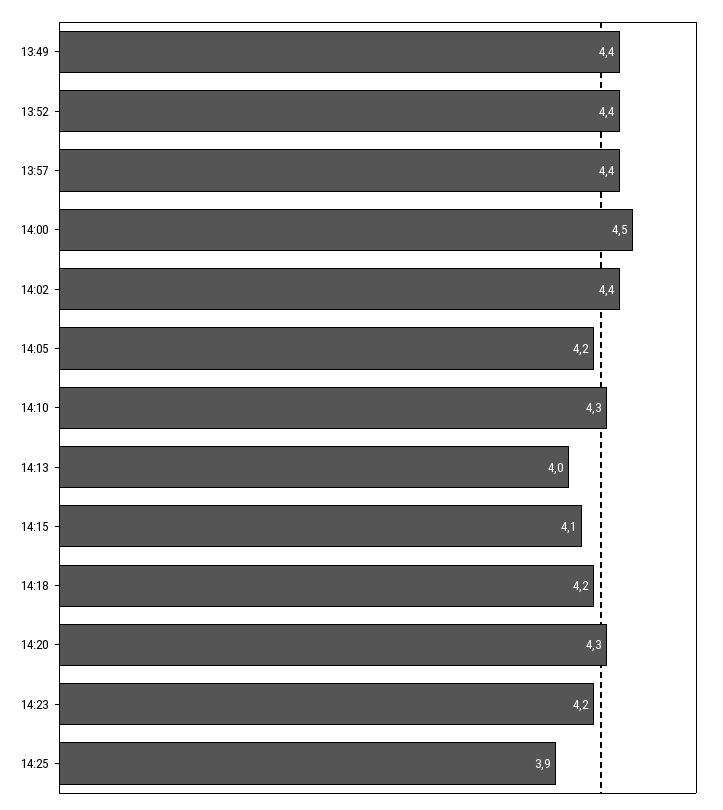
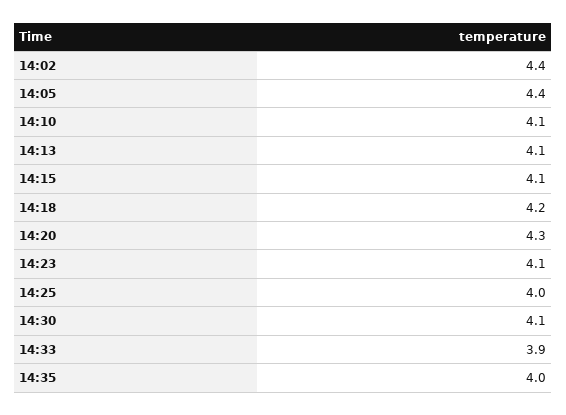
13:49: 4.4 -> none
13:52: 4.4 -> none
13:57: 4.4 -> none
14:00: 4.5 -> none
14:05: 4.2 -> 4.4
14:10: 4.3 -> 4.1
14:13: 4 -> 4.1
14:23: 4.2 -> 4.1
14:25: 3.9 -> 4
14:30: none -> 4.1
14:33: none -> 3.9
14:35: none -> 4

